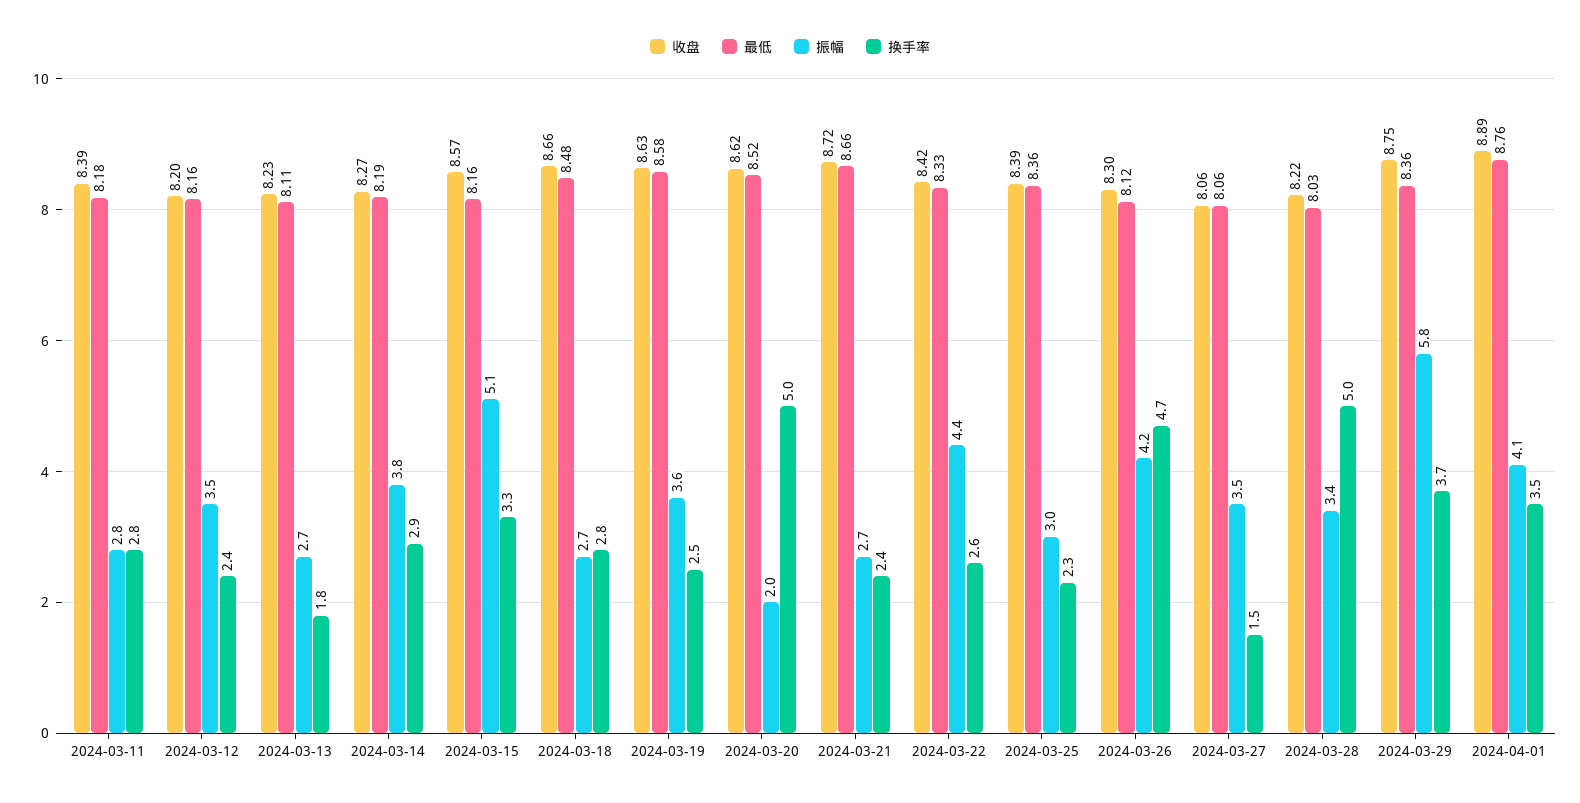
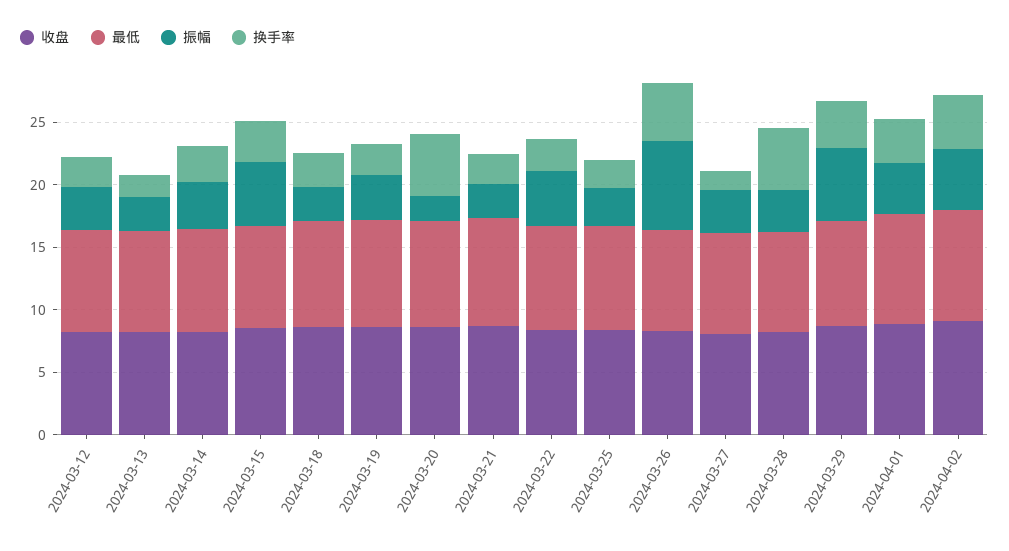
收盘, 2024-03-11: 8.39 -> none
最低, 2024-03-11: 8.18 -> none
振幅, 2024-03-11: 2.8 -> none
换手率, 2024-03-11: 2.8 -> none
振幅, 2024-03-26: 4.2 -> 7
收盘, 2024-04-02: none -> 9
最低, 2024-04-02: none -> 9
振幅, 2024-04-02: none -> 5
换手率, 2024-04-02: none -> 4

